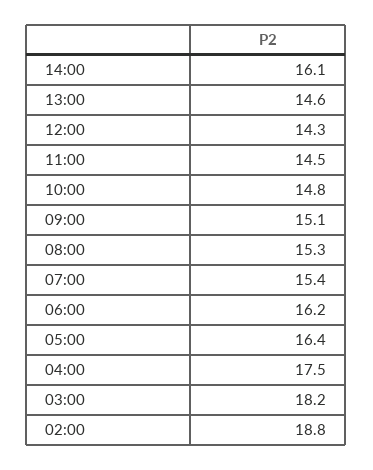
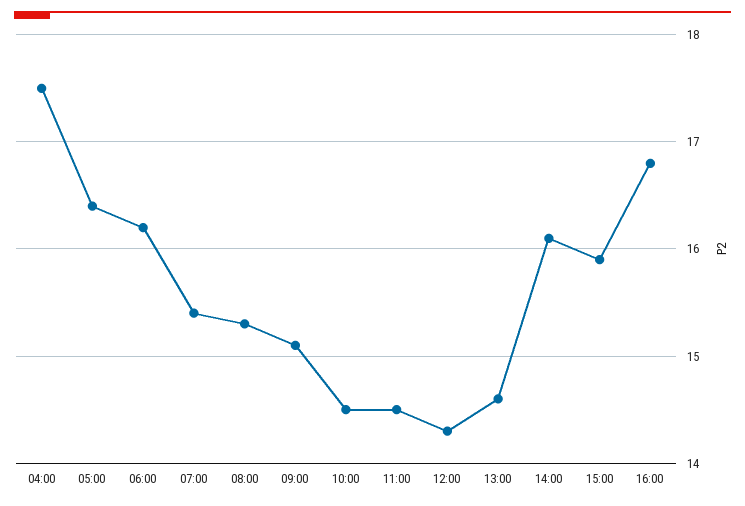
10:00: 14.8 -> 14.5
03:00: 18.2 -> none
02:00: 18.8 -> none
15:00: none -> 15.9
16:00: none -> 16.8

